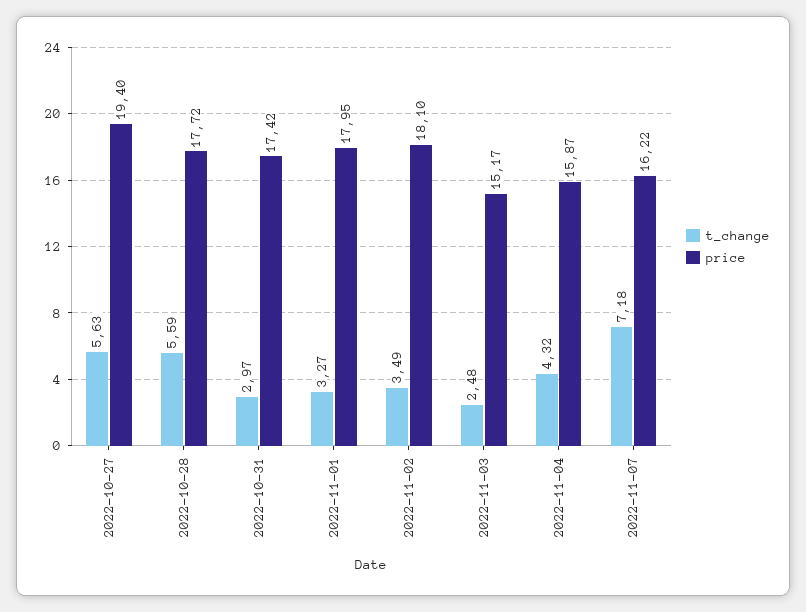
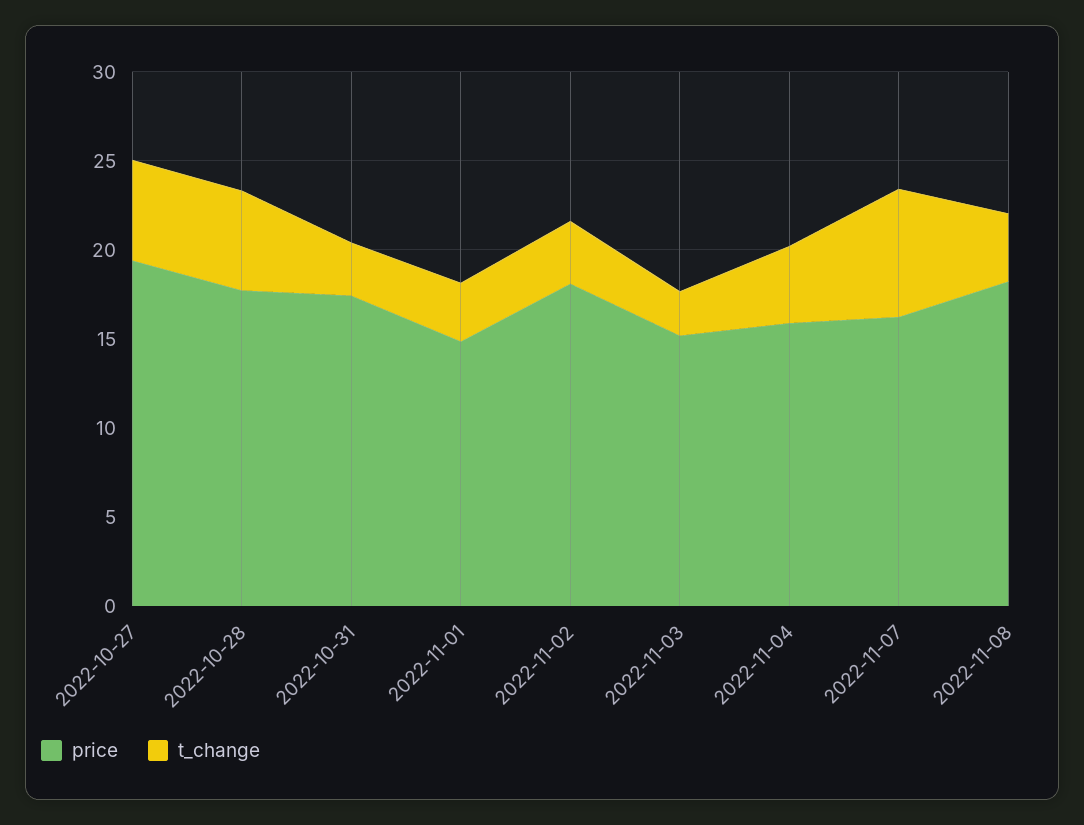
price, 2022-11-01: 17.95 -> 15
price, 2022-11-08: none -> 18
t_change, 2022-11-08: none -> 4

